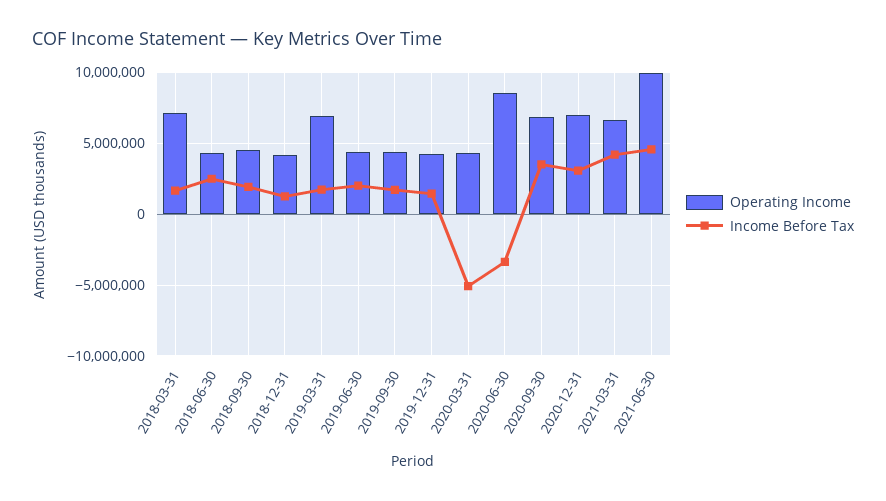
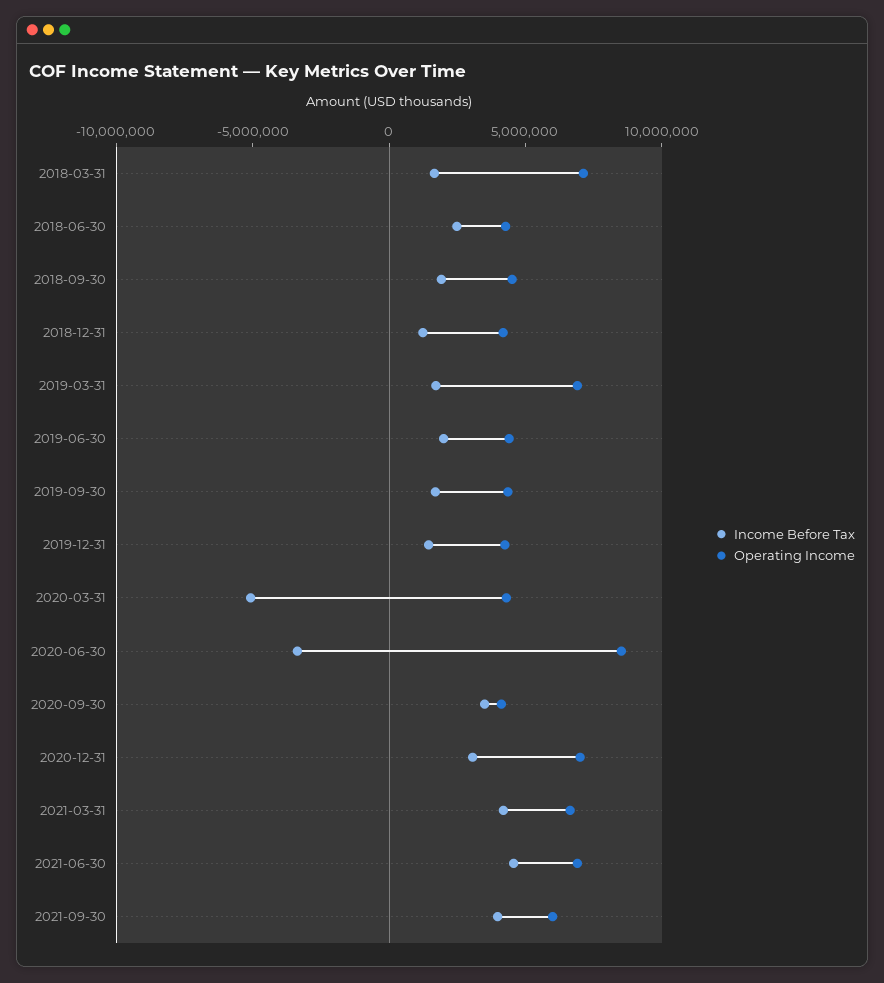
Operating Income, 2020-09-30: 7000000 -> 4000000
Operating Income, 2021-06-30: 10000000 -> 7000000
Income Before Tax, 2021-09-30: none -> 4000000
Operating Income, 2021-09-30: none -> 6000000

